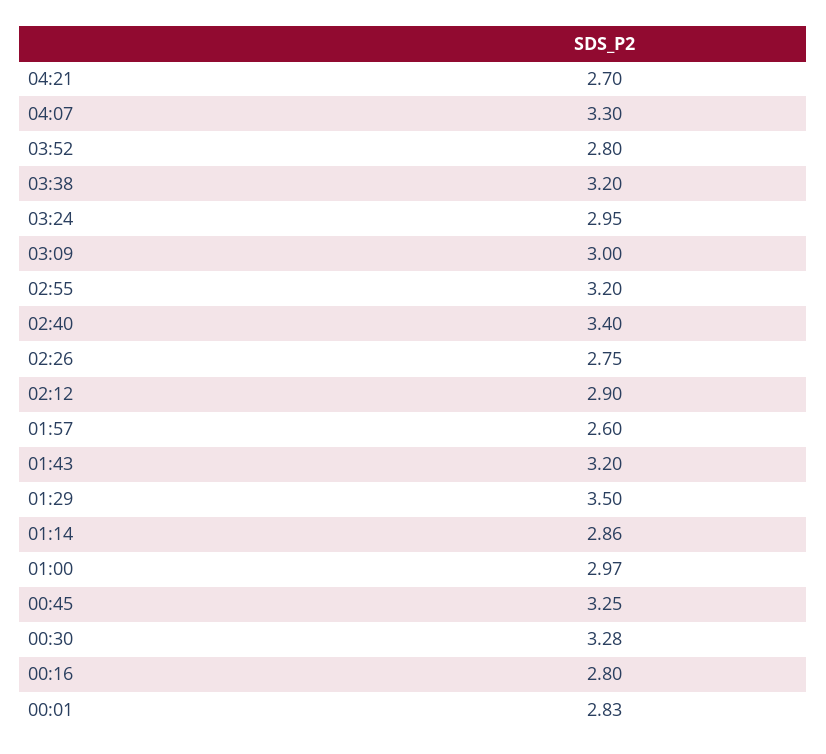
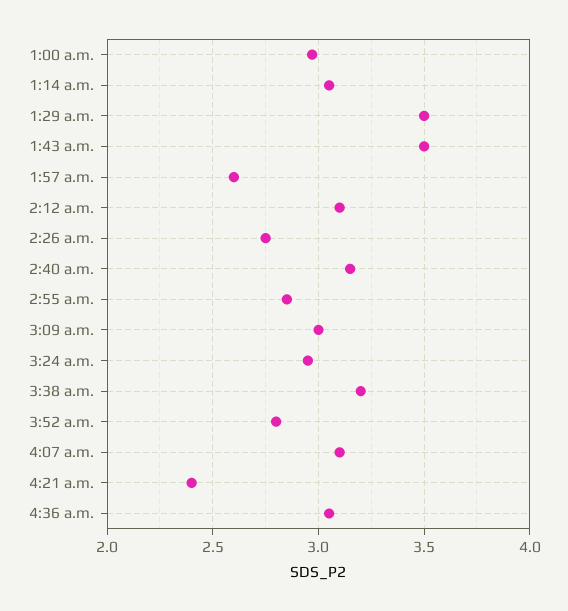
04:21: 2.7 -> 2.4
04:07: 3.3 -> 3.1
02:55: 3.2 -> 2.85
02:40: 3.4 -> 3.15
02:12: 2.9 -> 3.1
01:43: 3.2 -> 3.5
01:14: 2.86 -> 3.05
00:45: 3.25 -> none
00:30: 3.28 -> none
00:16: 2.8 -> none
00:01: 2.83 -> none
4:36 a.m.: none -> 3.05

